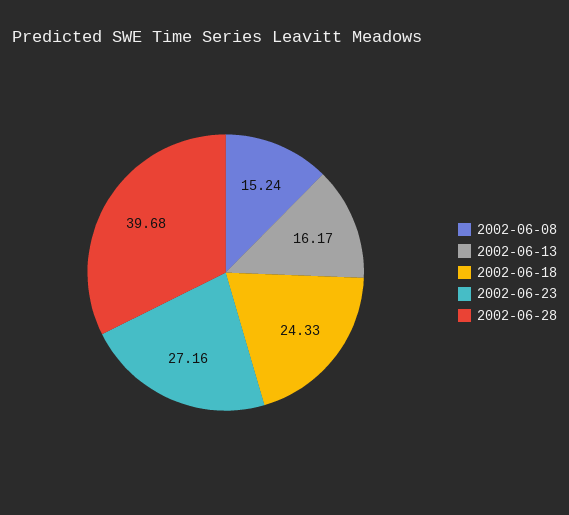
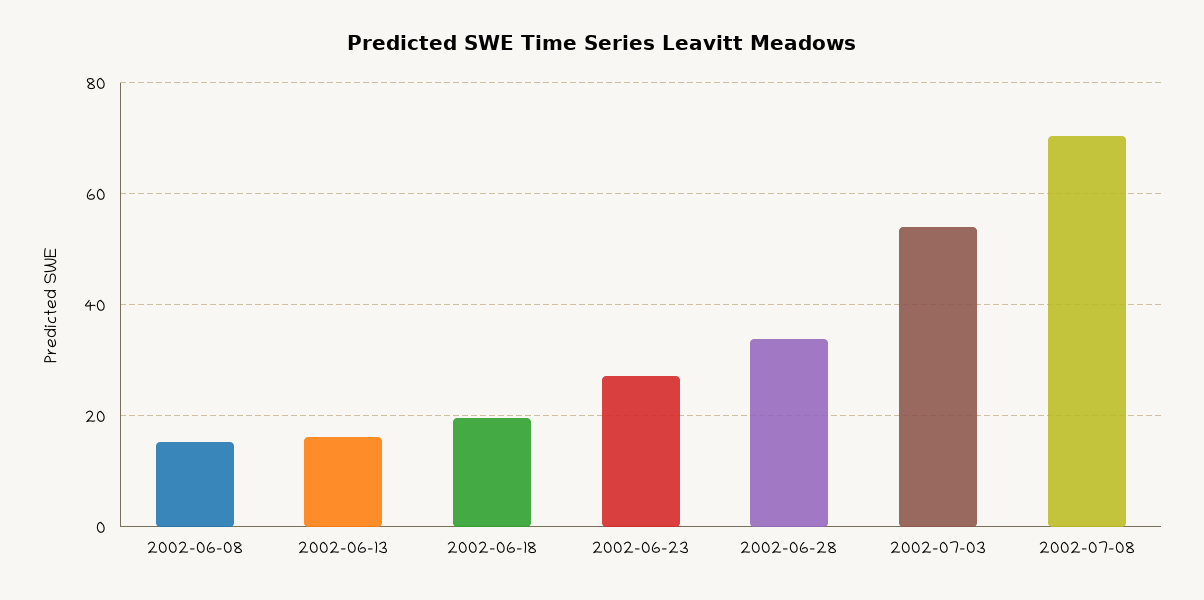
2002-06-18: 24.33 -> 20
2002-06-28: 39.68 -> 34
2002-07-03: none -> 54
2002-07-08: none -> 70

